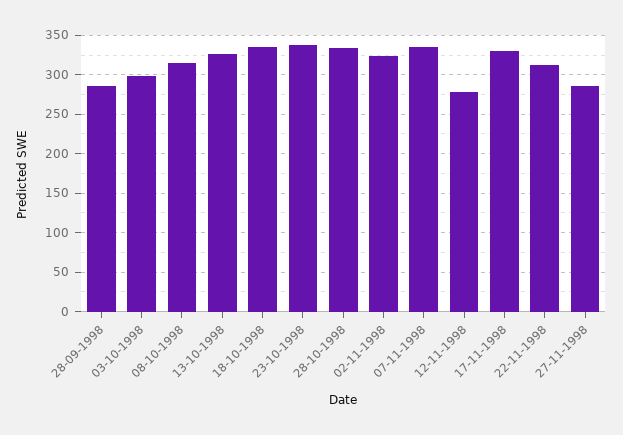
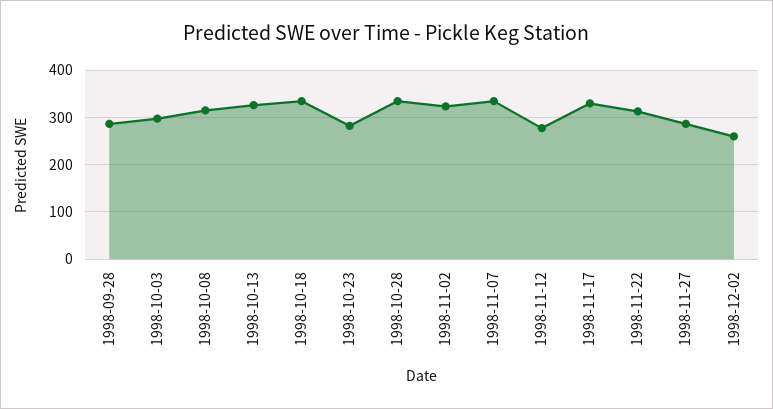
23-10-1998: 340 -> 280
1998-12-02: none -> 260

